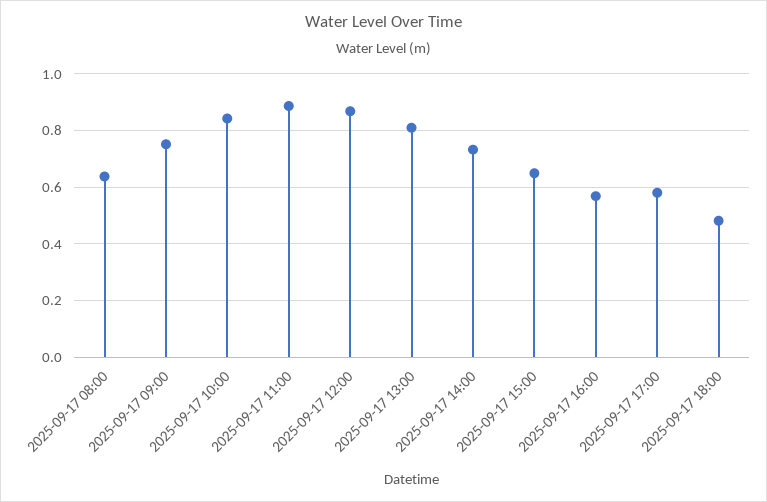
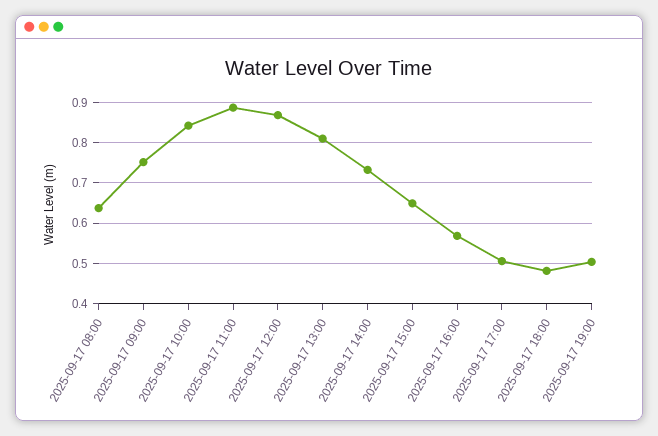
2025-09-17 17:00: 0.575 -> 0.5
2025-09-17 19:00: none -> 0.5

